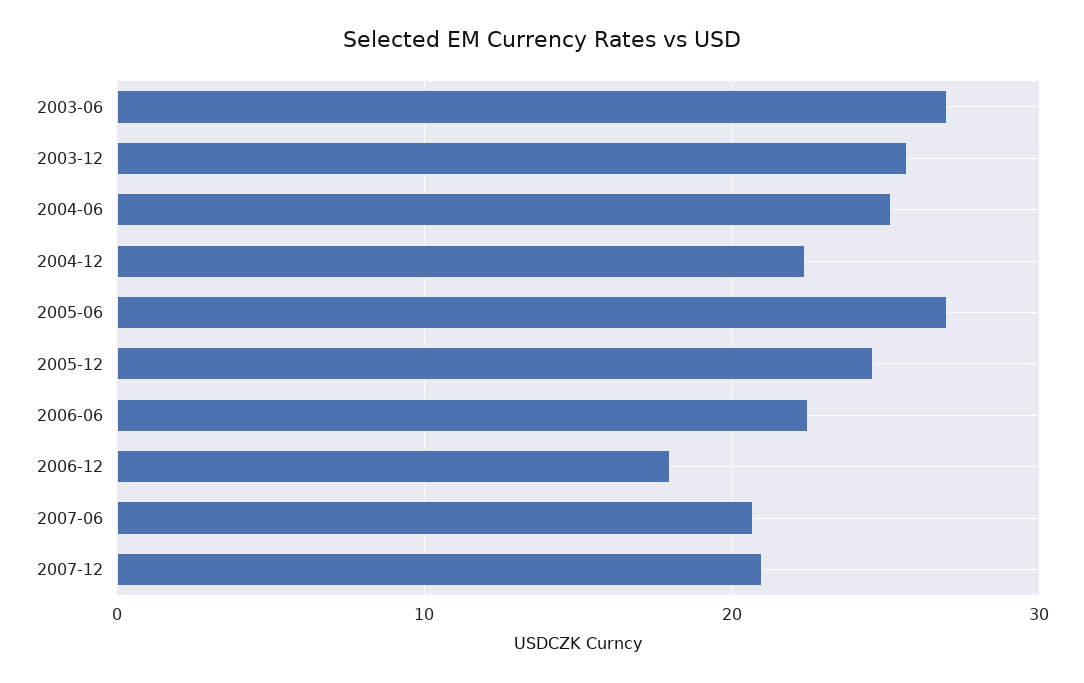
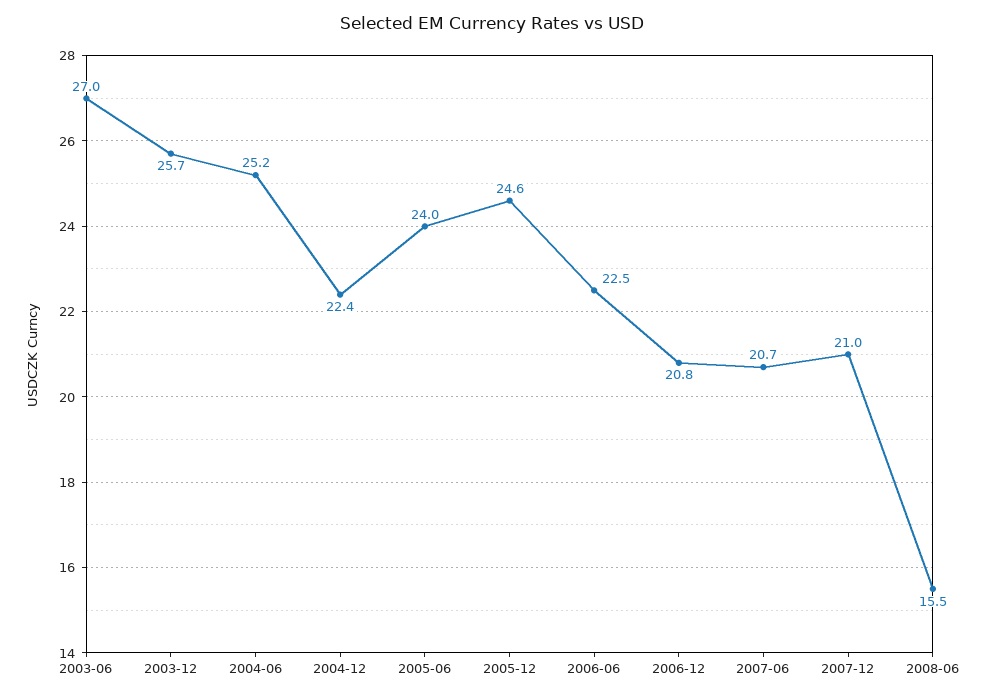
2005-06: 27 -> 24
2006-12: 18 -> 20.8
2008-06: none -> 15.5

